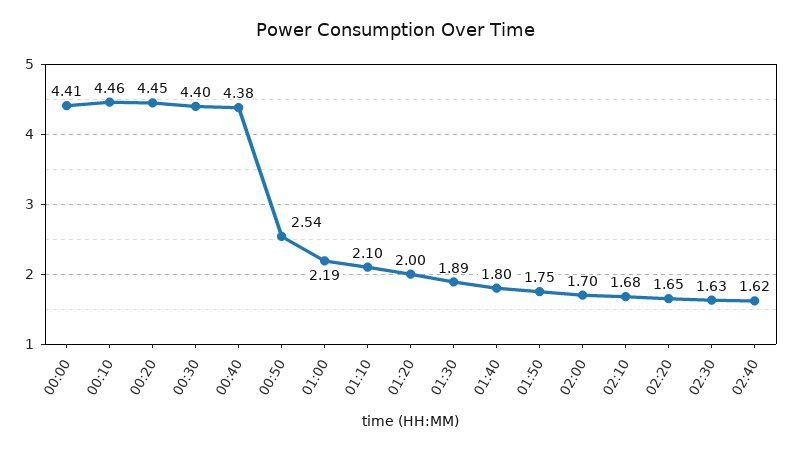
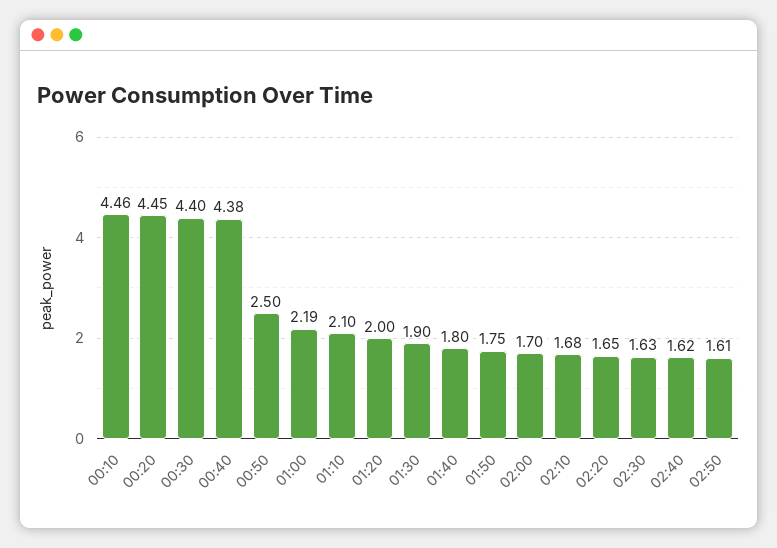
00:00: 4.41 -> none
00:50: 2.54 -> 2.5
01:30: 1.89 -> 1.9
02:50: none -> 1.61

